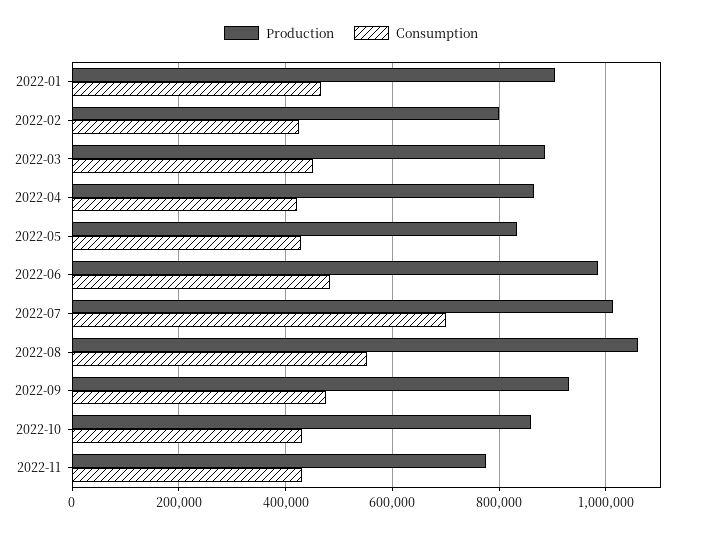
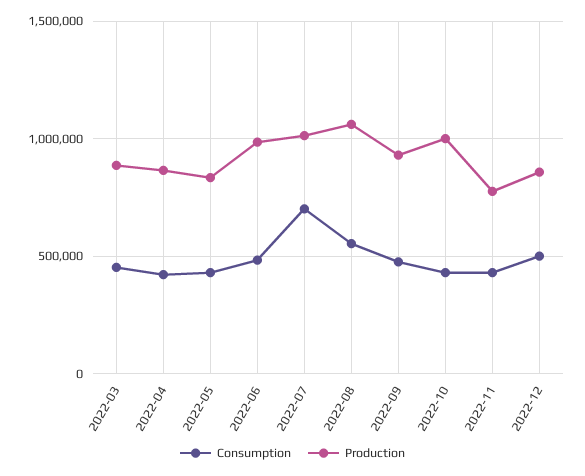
Production, 2022-01: 900000 -> none
Consumption, 2022-01: 460000 -> none
Production, 2022-02: 800000 -> none
Consumption, 2022-02: 420000 -> none
Production, 2022-10: 860000 -> 1000000
Consumption, 2022-12: none -> 500000
Production, 2022-12: none -> 850000

